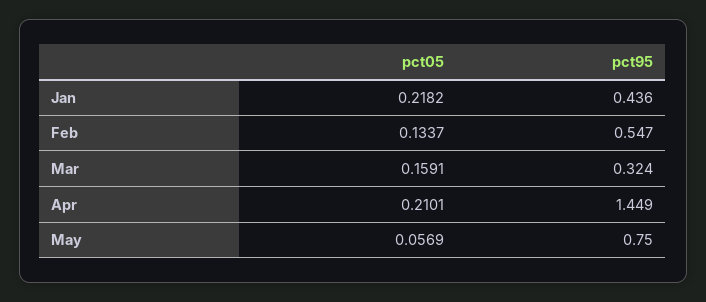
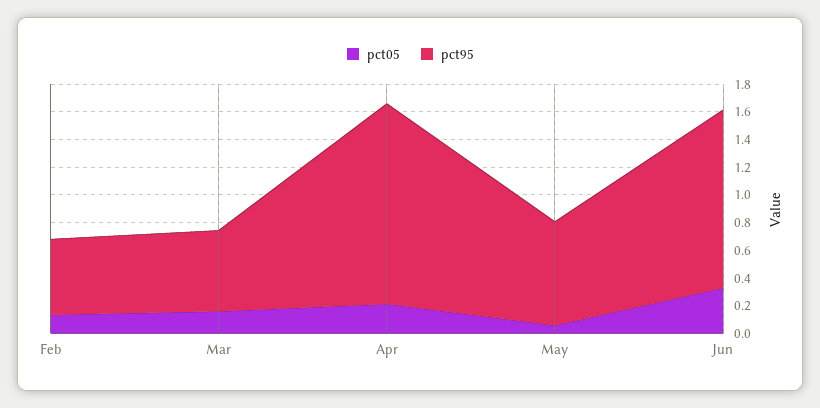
pct05, Jan: 0.2182 -> none
pct95, Jan: 0.436 -> none
pct95, Mar: 0.324 -> 0.6
pct05, Jun: none -> 0.3
pct95, Jun: none -> 1.3

